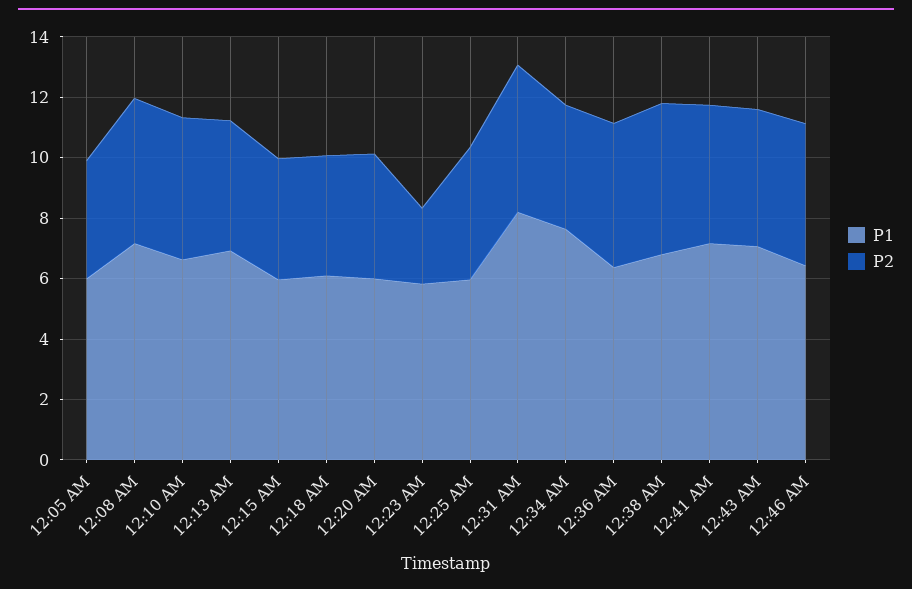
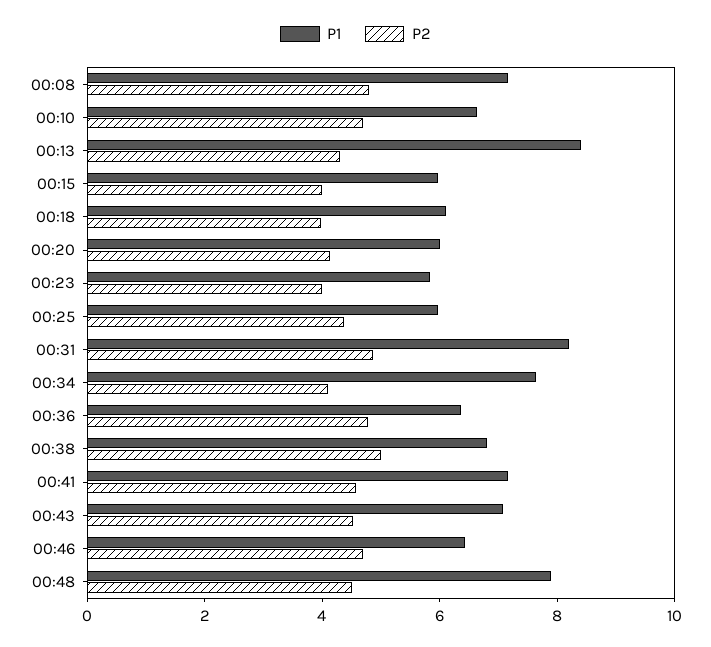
P1, 12:05 AM: 6 -> none
P2, 12:05 AM: 4 -> none
P1, 12:13 AM: 7 -> 8.5
P2, 12:23 AM: 2.5 -> 4
P1, 00:48: none -> 8
P2, 00:48: none -> 4.5

